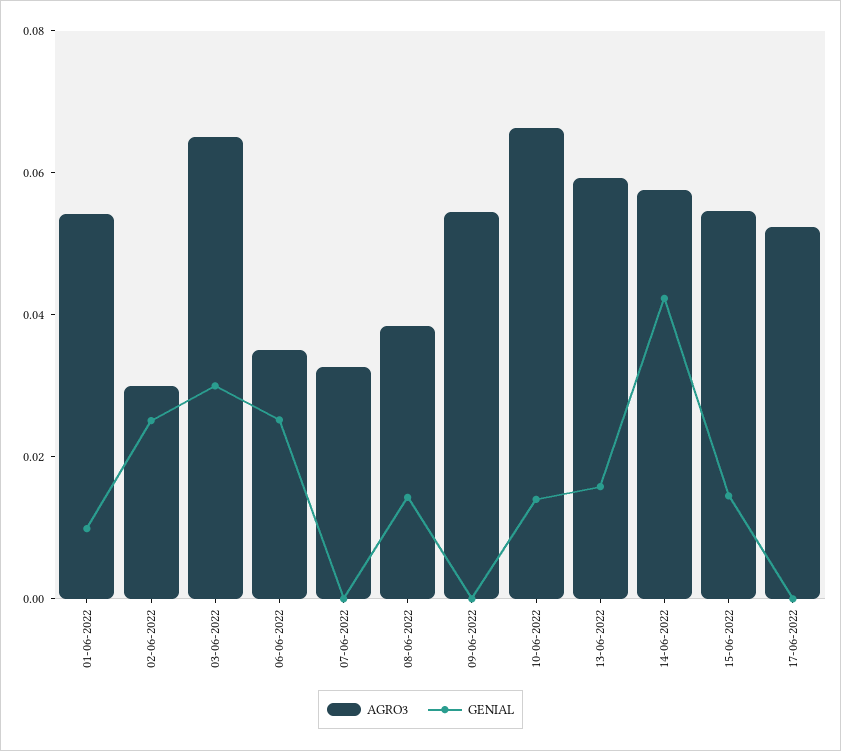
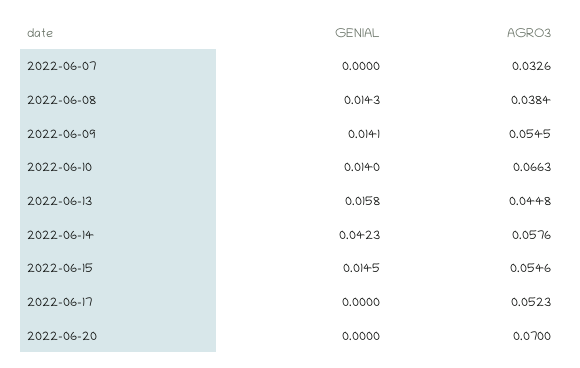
AGRO3, 01-06-2022: 0.055 -> none
GENIAL, 01-06-2022: 0.01 -> none
AGRO3, 02-06-2022: 0.03 -> none
GENIAL, 02-06-2022: 0.025 -> none
AGRO3, 03-06-2022: 0.065 -> none
GENIAL, 03-06-2022: 0.03 -> none
AGRO3, 06-06-2022: 0.035 -> none
GENIAL, 06-06-2022: 0.025 -> none
GENIAL, 09-06-2022: 0 -> 0.0141
AGRO3, 13-06-2022: 0.06 -> 0.0448
GENIAL, 2022-06-20: none -> 0
AGRO3, 2022-06-20: none -> 0.07

